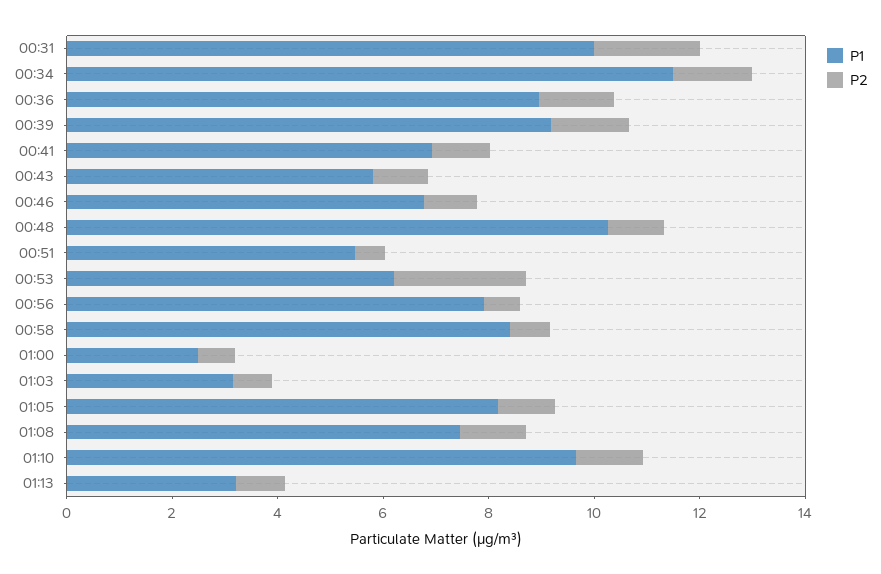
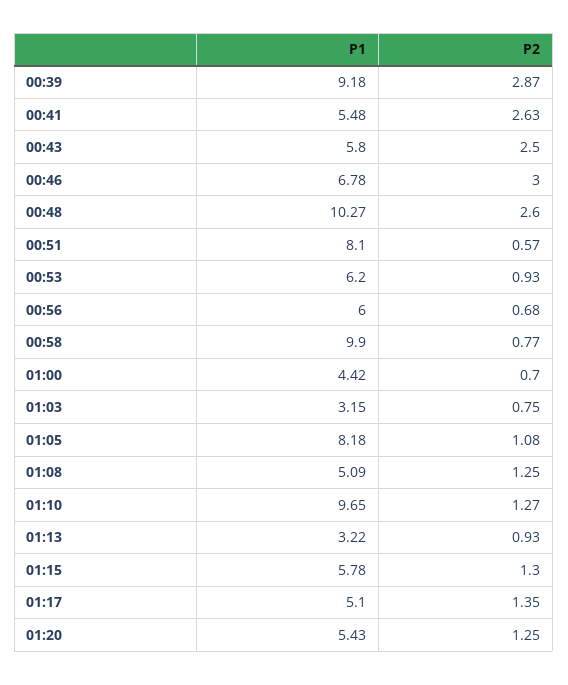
P1, 00:31: 10 -> none
P2, 00:31: 2 -> none
P1, 00:34: 11.5 -> none
P2, 00:34: 1.5 -> none
P1, 00:36: 9 -> none
P2, 00:36: 1.5 -> none
P2, 00:39: 1.5 -> 2.87
P1, 00:41: 7 -> 5.48
P2, 00:41: 1 -> 2.63
P2, 00:43: 1 -> 2.5
P2, 00:46: 1 -> 3
P2, 00:48: 1 -> 2.6
P1, 00:51: 5.5 -> 8.1
P2, 00:53: 2.5 -> 0.93
P1, 00:56: 8 -> 6
P1, 00:58: 8.5 -> 9.9
P1, 01:00: 2.5 -> 4.42
P1, 01:08: 7.5 -> 5.09
P1, 01:15: none -> 5.78
P2, 01:15: none -> 1.3
P1, 01:17: none -> 5.1
P2, 01:17: none -> 1.35
P1, 01:20: none -> 5.43
P2, 01:20: none -> 1.25

